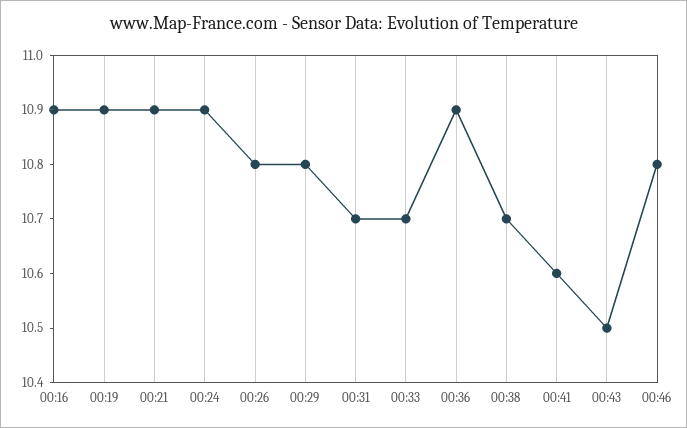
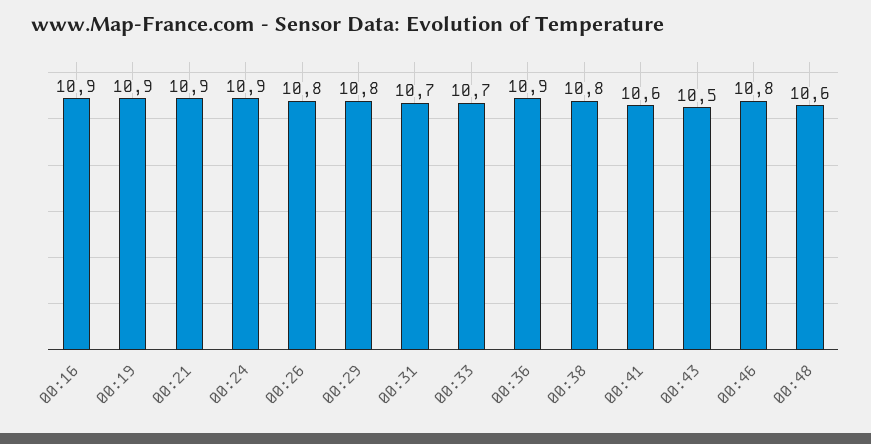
00:38: 10.7 -> 10.8
00:48: none -> 10.6

